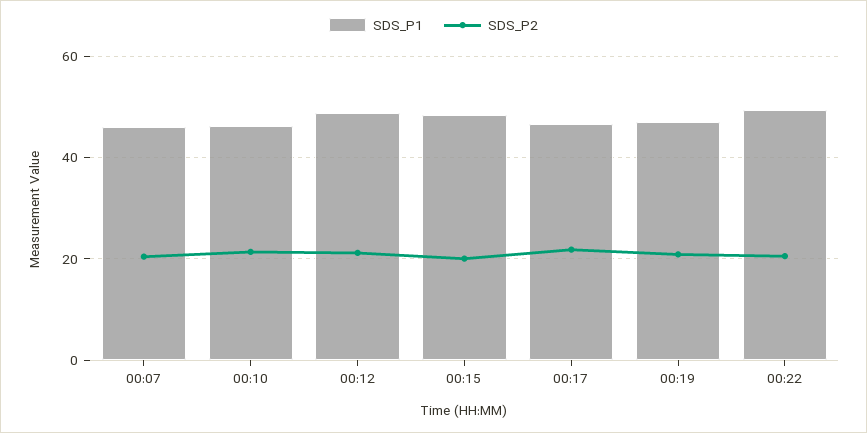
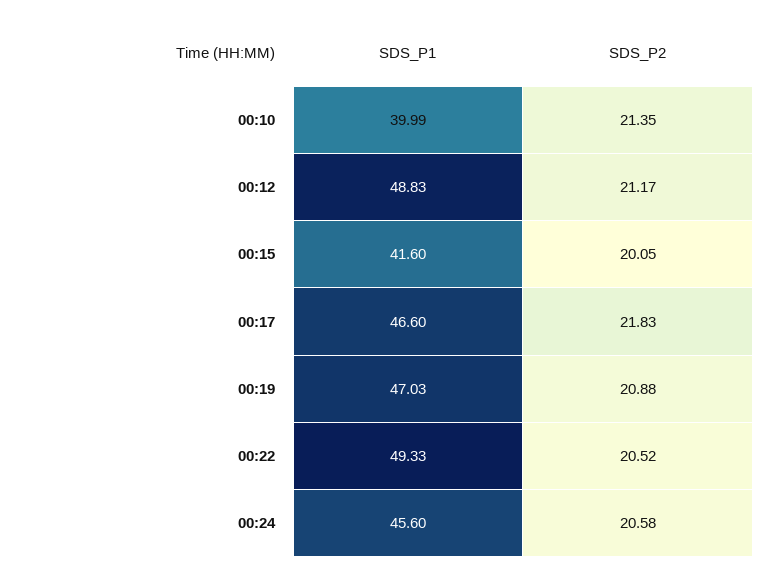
SDS_P1, 00:07: 46 -> none
SDS_P2, 00:07: 20 -> none
SDS_P1, 00:10: 46 -> 39.99
SDS_P1, 00:15: 48 -> 41.6
SDS_P1, 00:24: none -> 45.6
SDS_P2, 00:24: none -> 20.58

